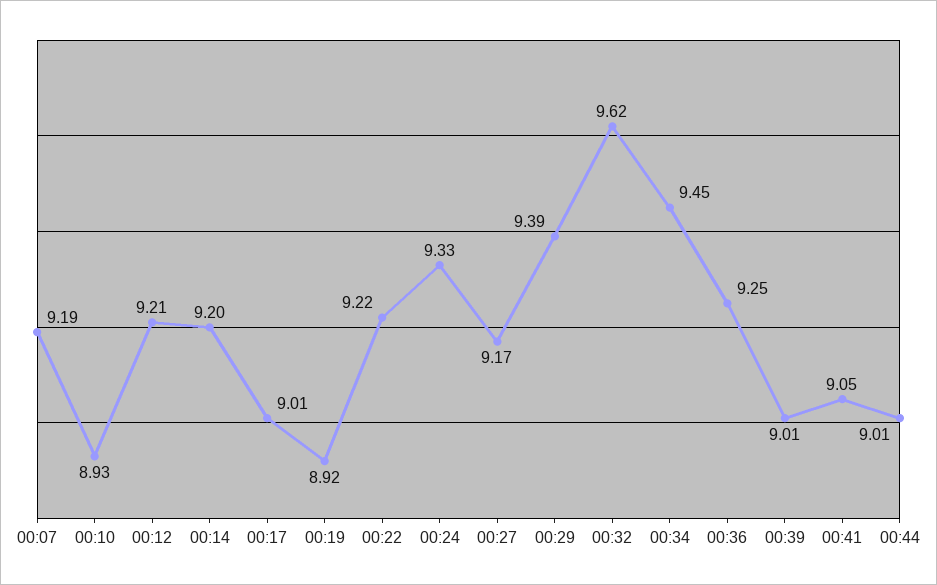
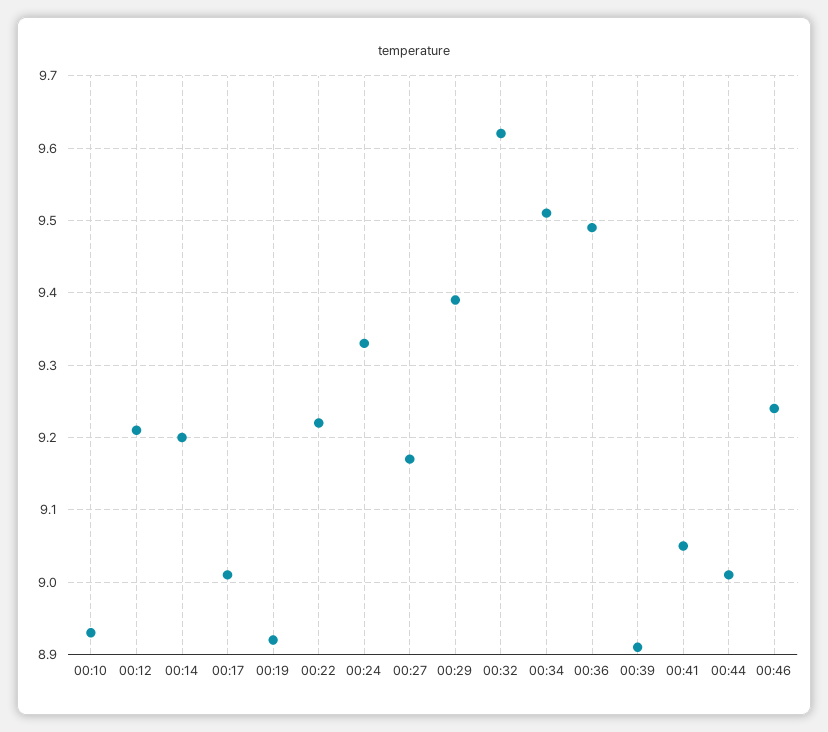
00:07: 9.19 -> none
00:34: 9.45 -> 9.51
00:36: 9.25 -> 9.49
00:39: 9.01 -> 8.91
00:46: none -> 9.24

